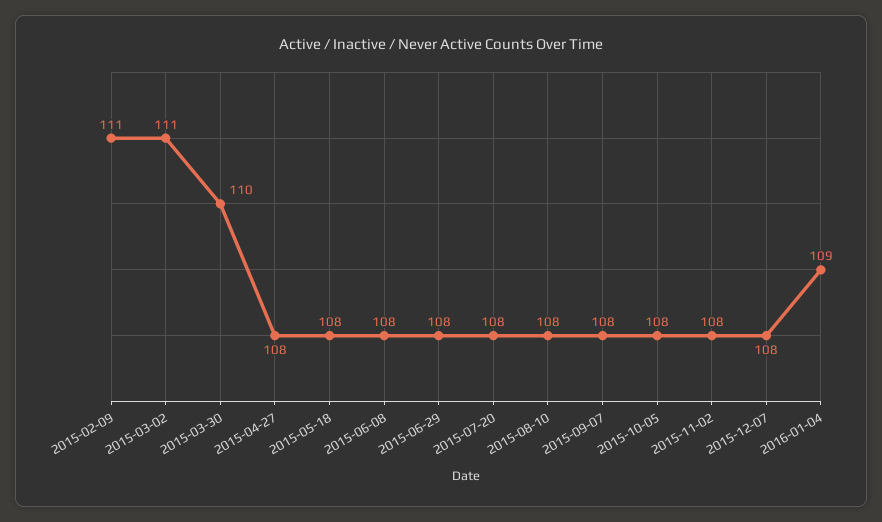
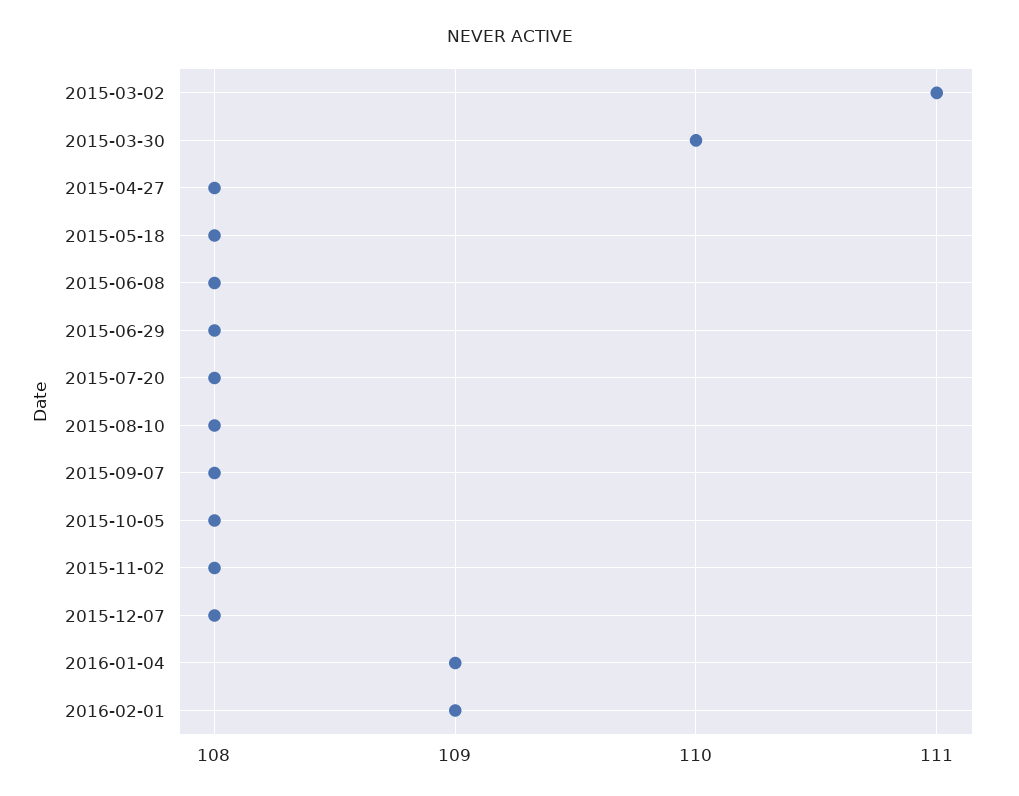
2015-02-09: 111 -> none
2016-02-01: none -> 109

